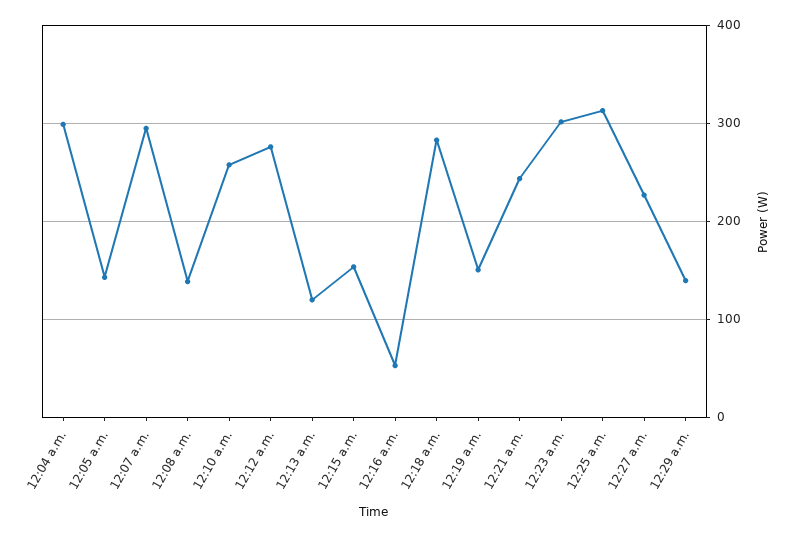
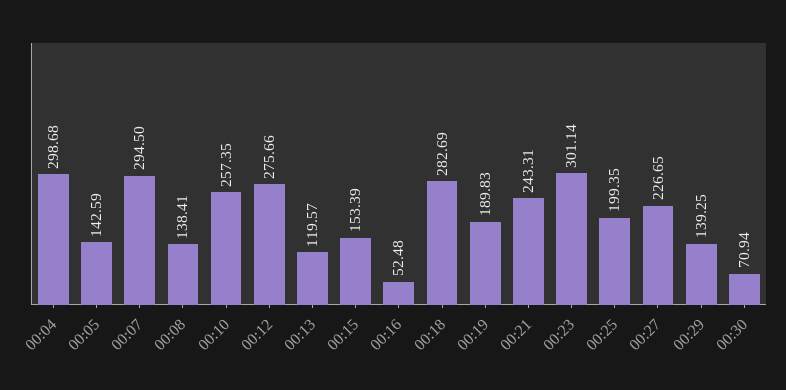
12:19 a.m.: 150 -> 189.83
12:25 a.m.: 310 -> 199.35
00:30: none -> 70.94

